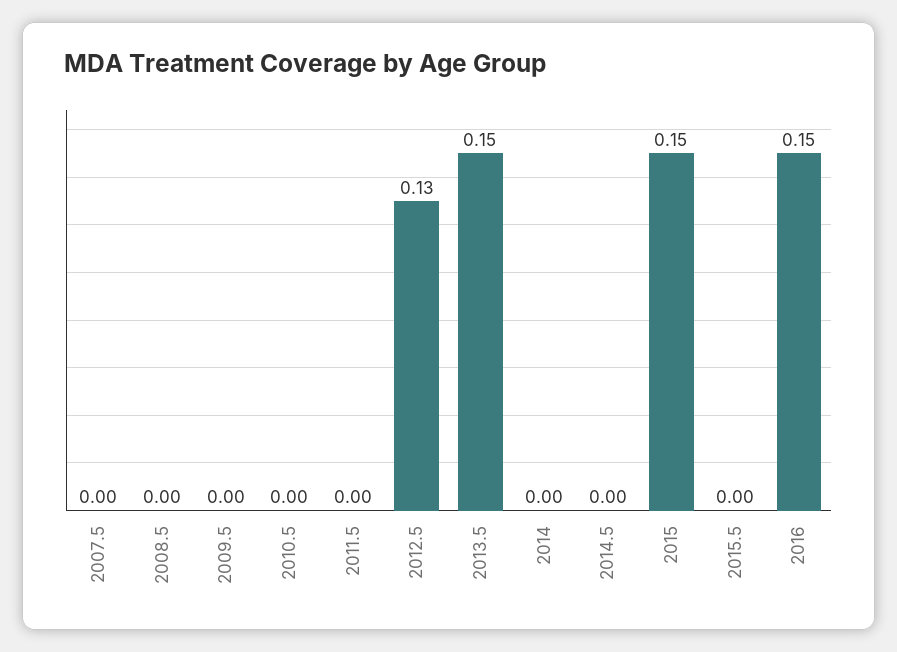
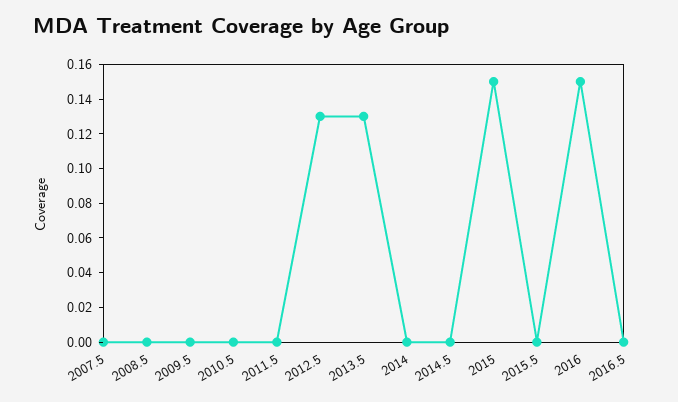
2013.5: 0.15 -> 0.13
2016.5: none -> 0

